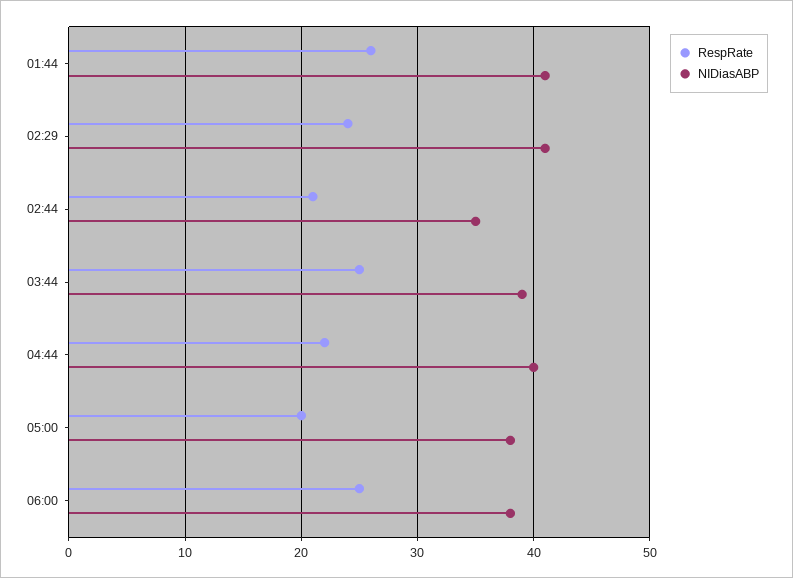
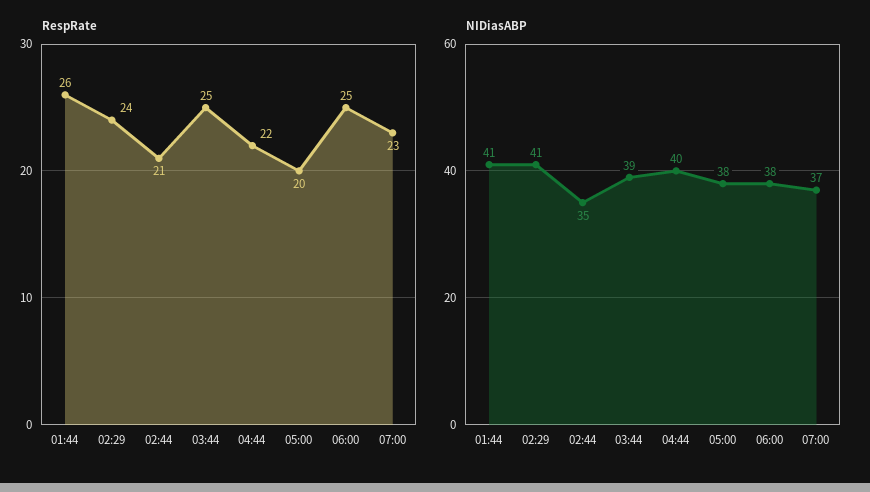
RespRate, 07:00: none -> 23
NIDiasABP, 07:00: none -> 37

